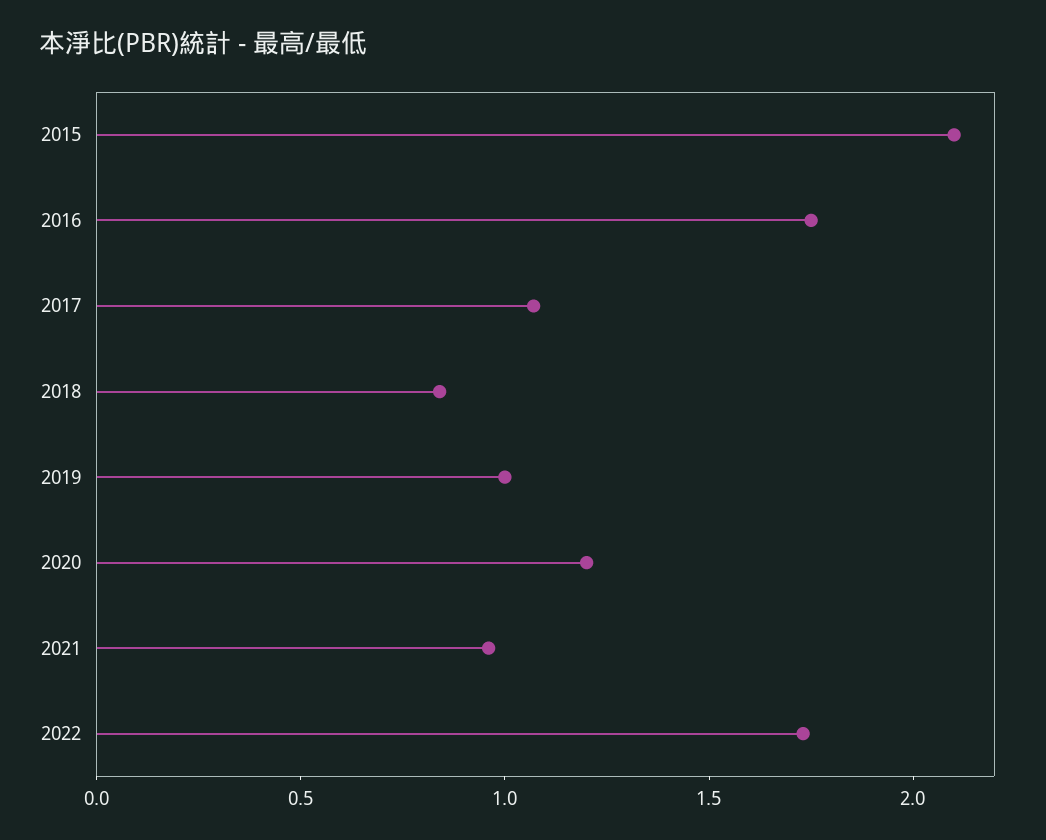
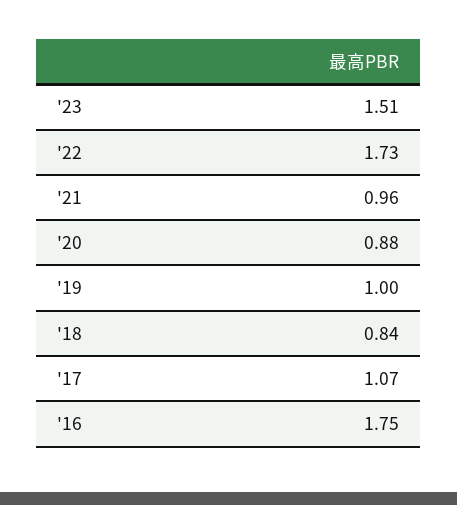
2015: 2.1 -> none
2020: 1.2 -> 0.88
'23: none -> 1.51

